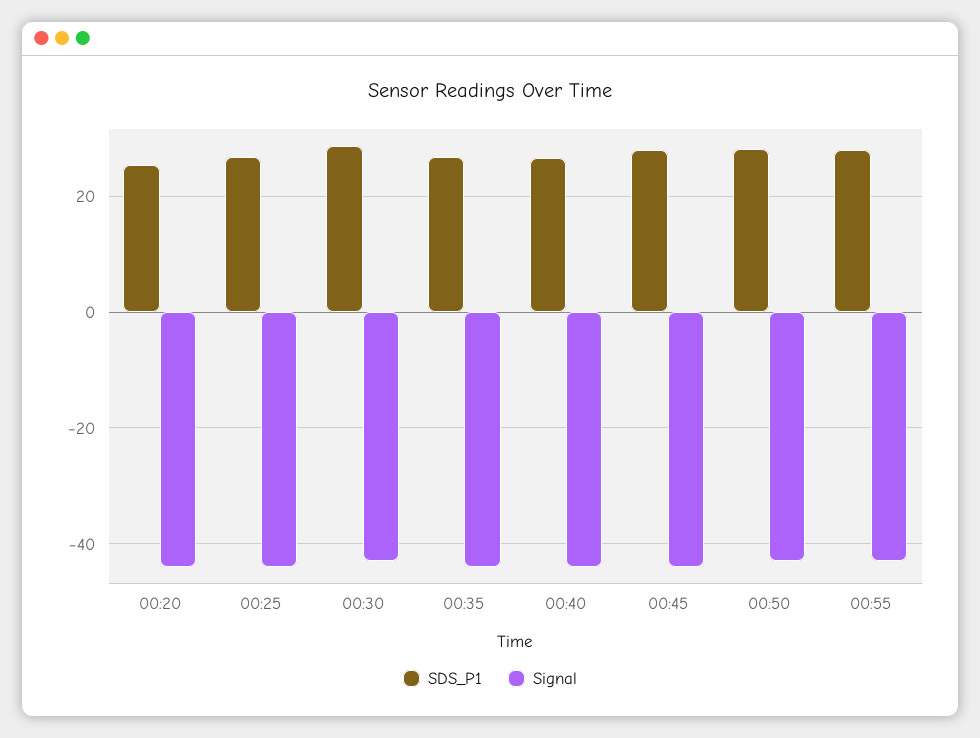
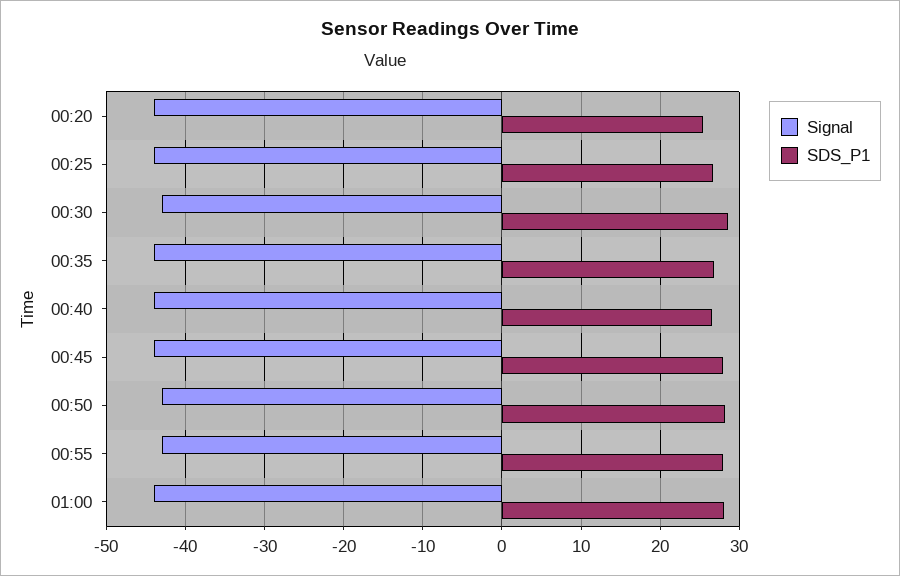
Signal, 01:00: none -> -44
SDS_P1, 01:00: none -> 28

